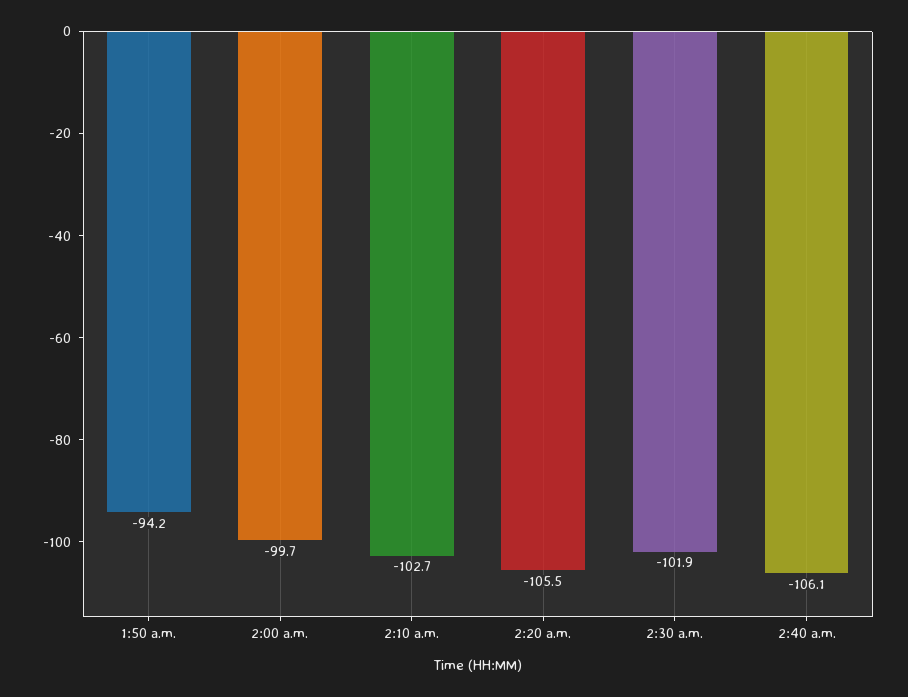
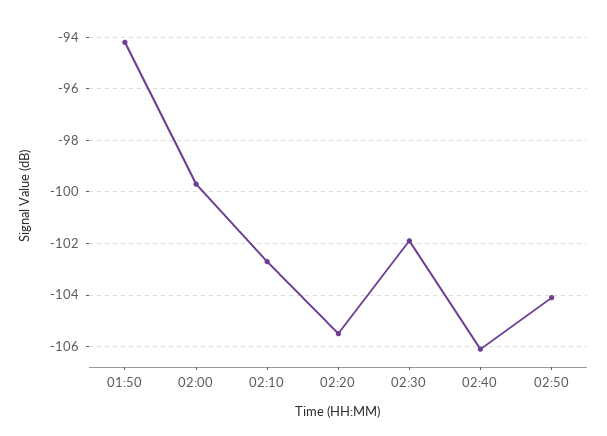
02:50: none -> -104

